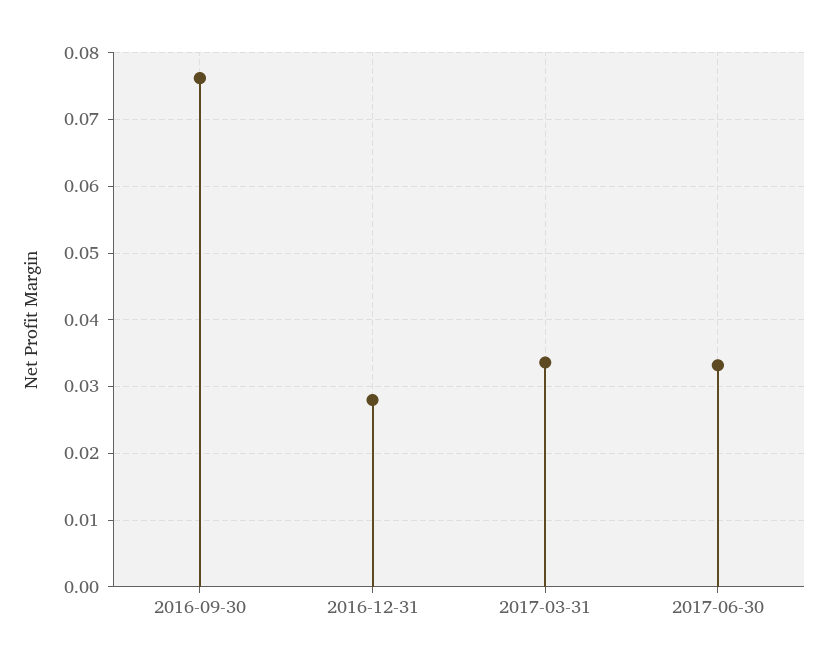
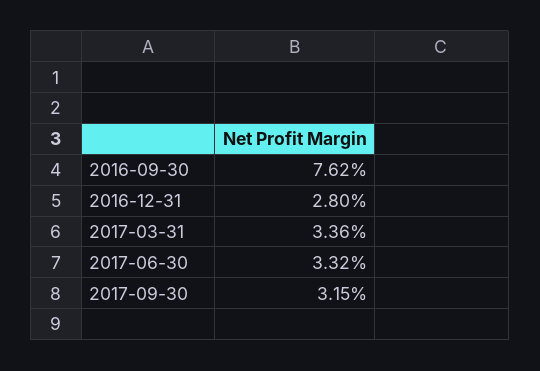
2017-09-30: none -> 0.0315

